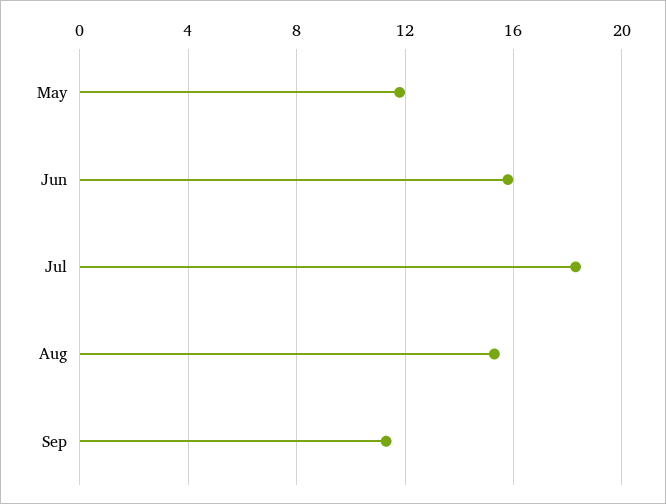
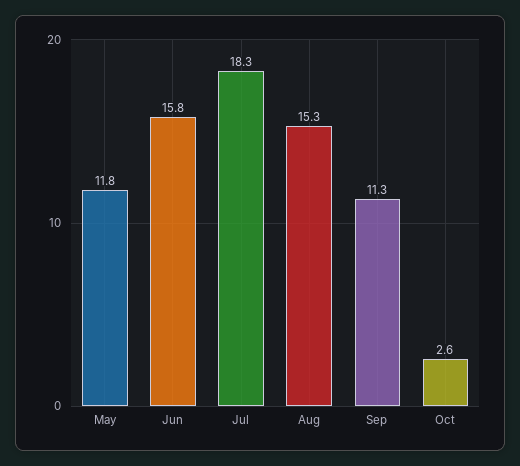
Oct: none -> 2.6

